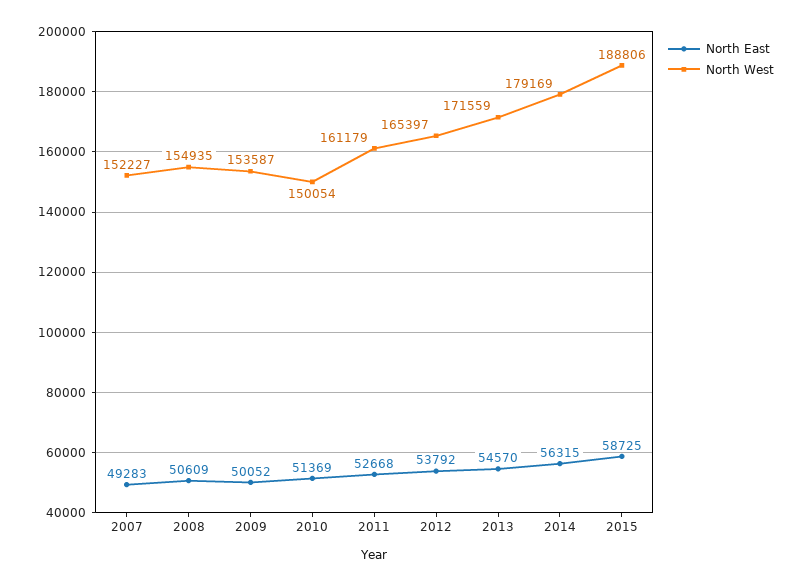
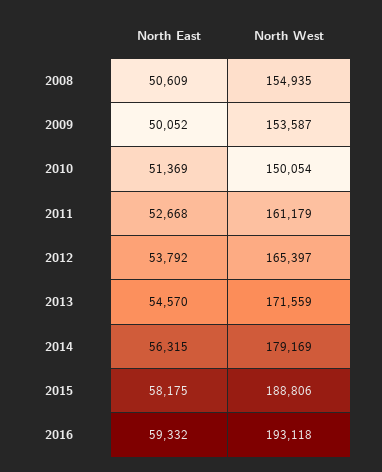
North East, 2007: 49283 -> none
North West, 2007: 152227 -> none
North East, 2015: 58725 -> 58175
North East, 2016: none -> 59332
North West, 2016: none -> 193118

